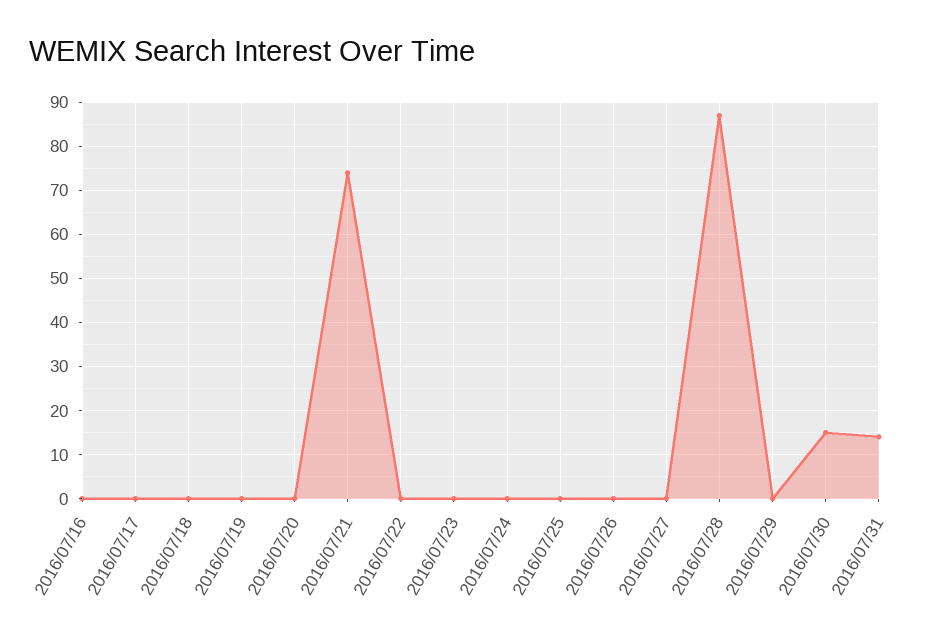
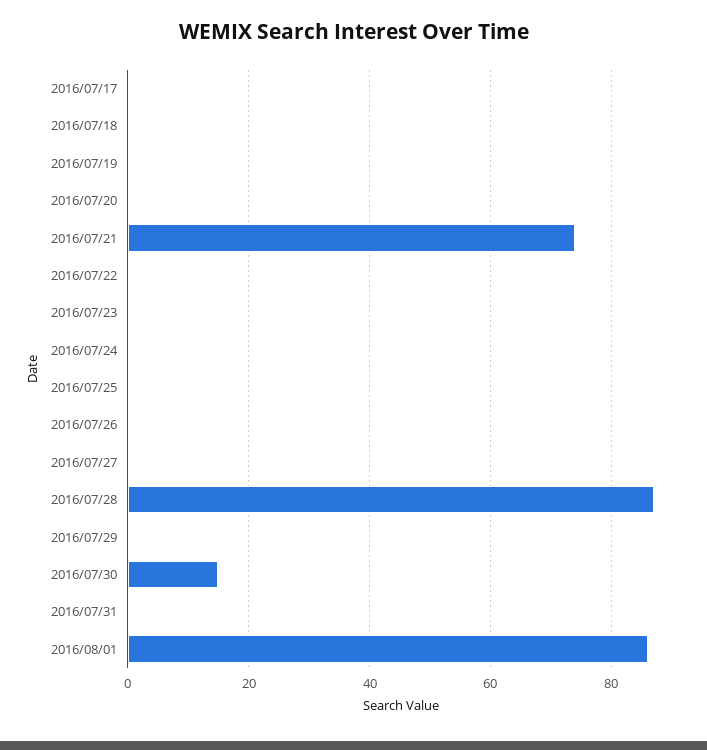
2016/07/16: 0 -> none
2016/07/31: 15 -> 0
2016/08/01: none -> 85

